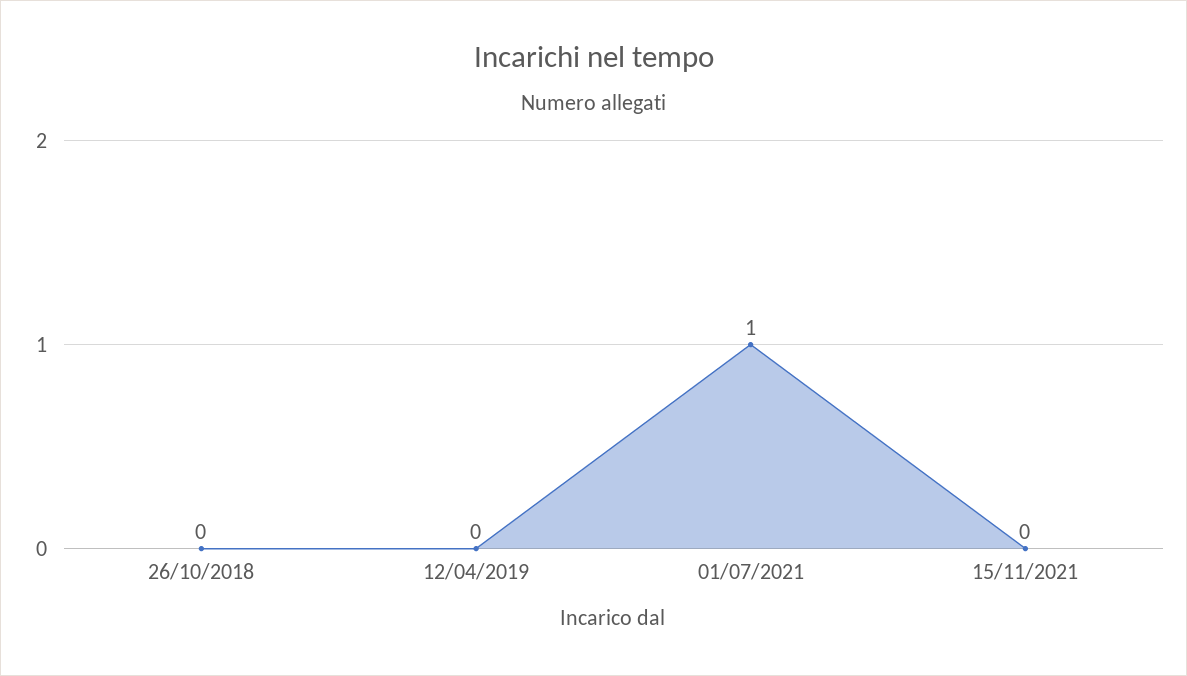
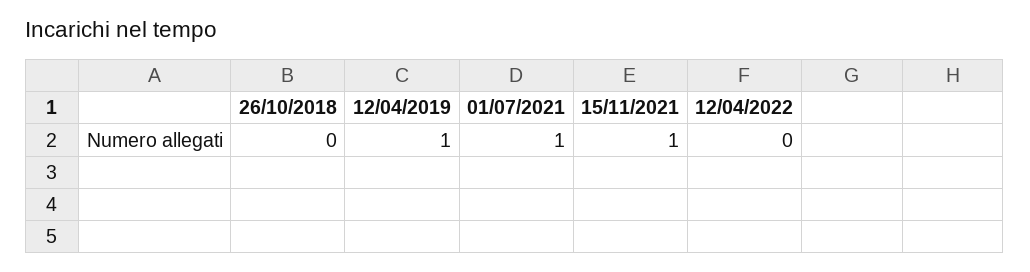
12/04/2019: 0 -> 1
15/11/2021: 0 -> 1
12/04/2022: none -> 0

